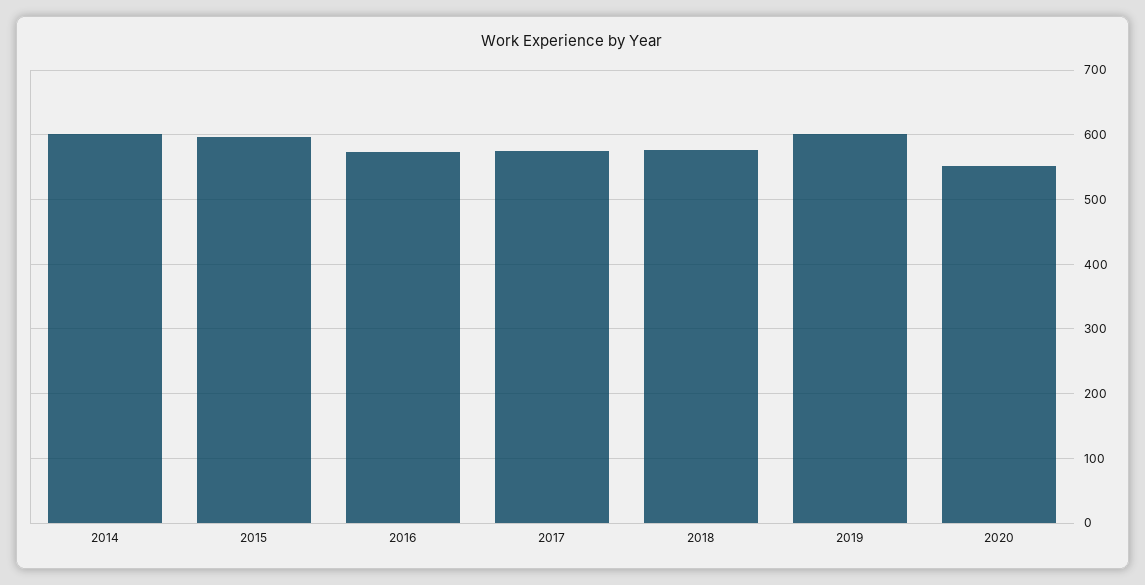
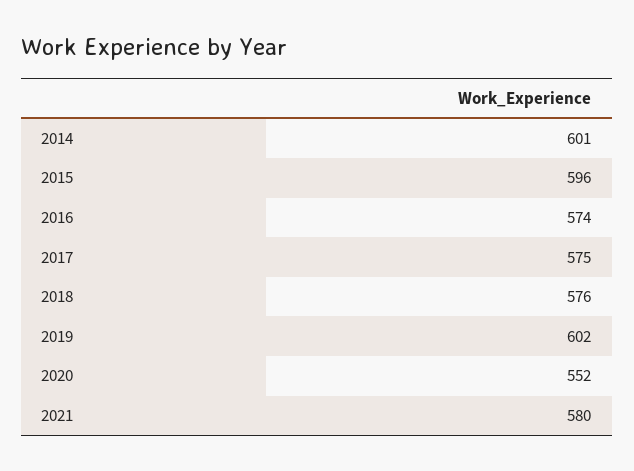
2021: none -> 580

